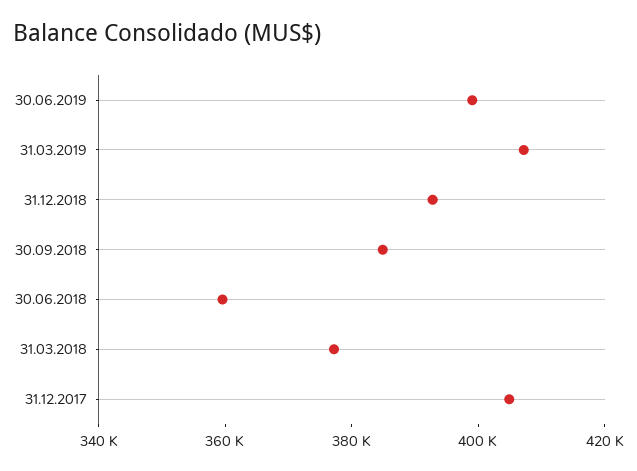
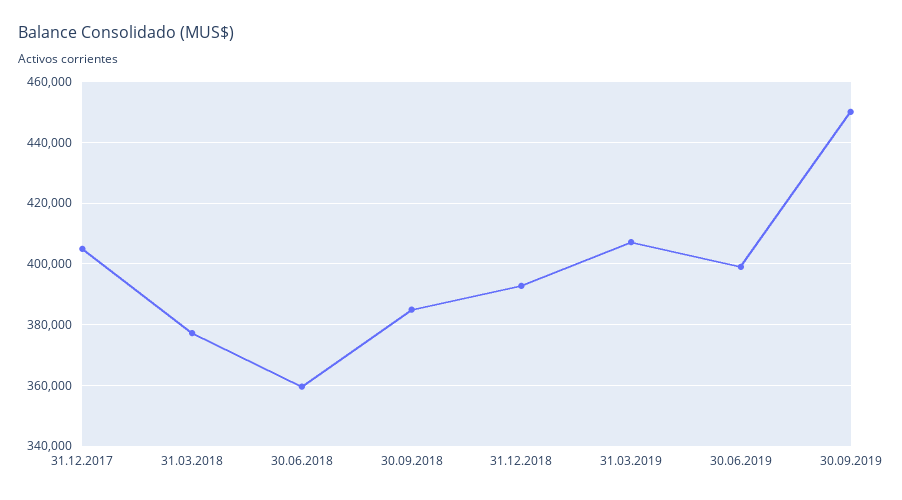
30.09.2019: none -> 450000

